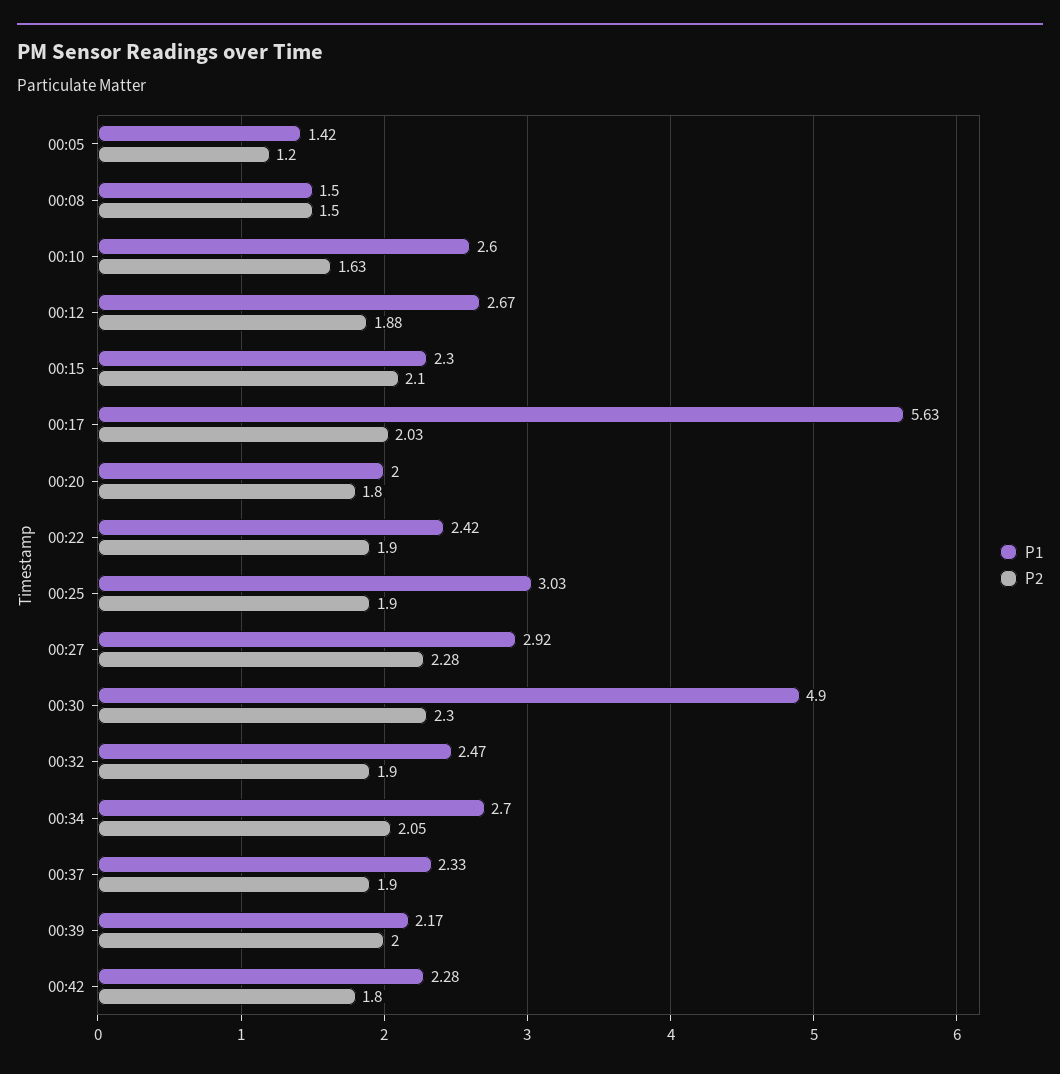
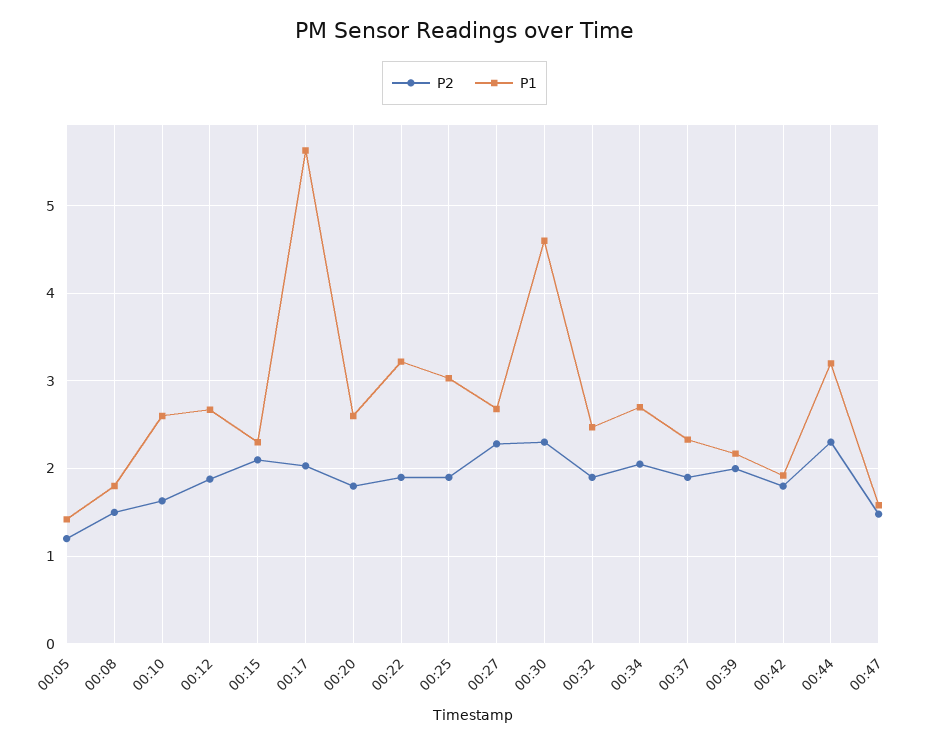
P1, 00:08: 1.5 -> 1.8
P1, 00:20: 2 -> 2.6
P1, 00:22: 2.42 -> 3.2
P1, 00:27: 2.92 -> 2.7
P1, 00:30: 4.9 -> 4.6
P1, 00:42: 2.28 -> 1.9
P2, 00:44: none -> 2.3
P1, 00:44: none -> 3.2
P2, 00:47: none -> 1.5
P1, 00:47: none -> 1.6

